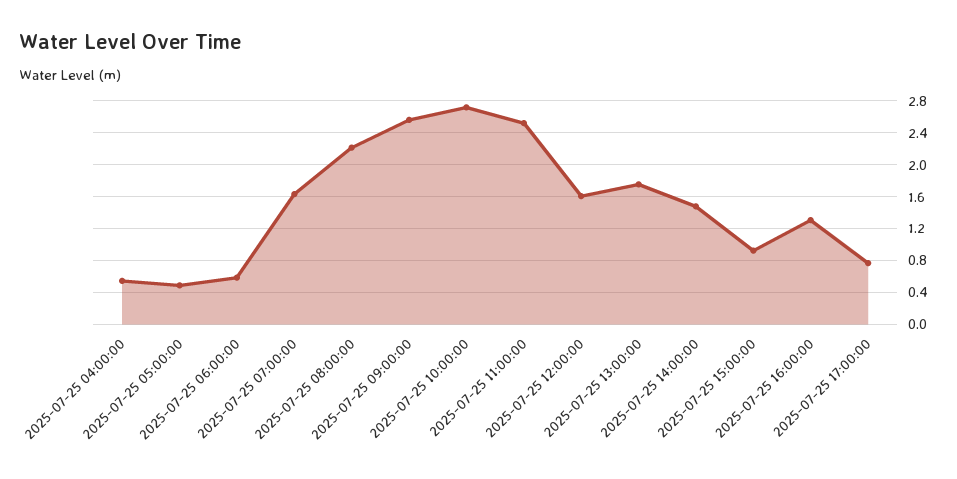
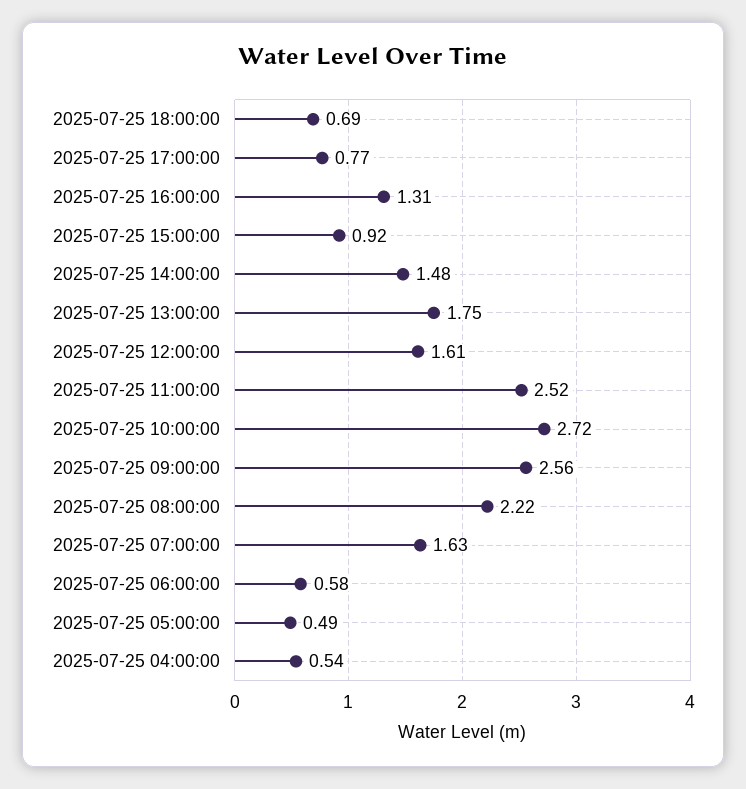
2025-07-25 18:00:00: none -> 0.69

